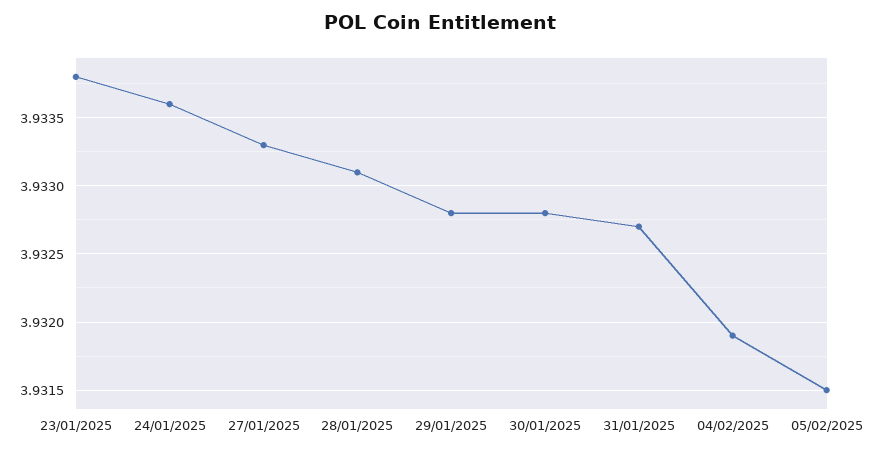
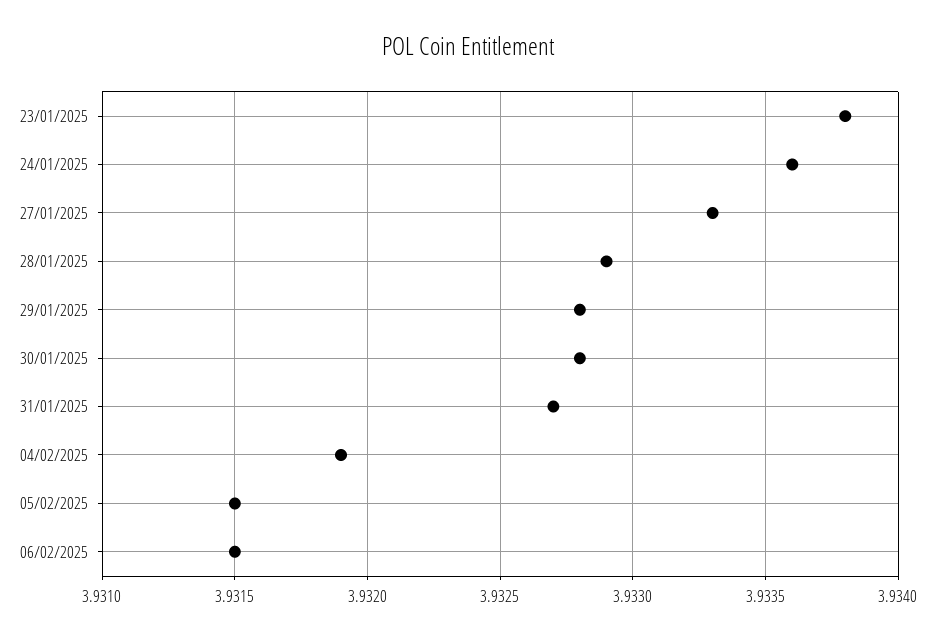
28/01/2025: 3.9331 -> 3.9329
06/02/2025: none -> 3.9315

